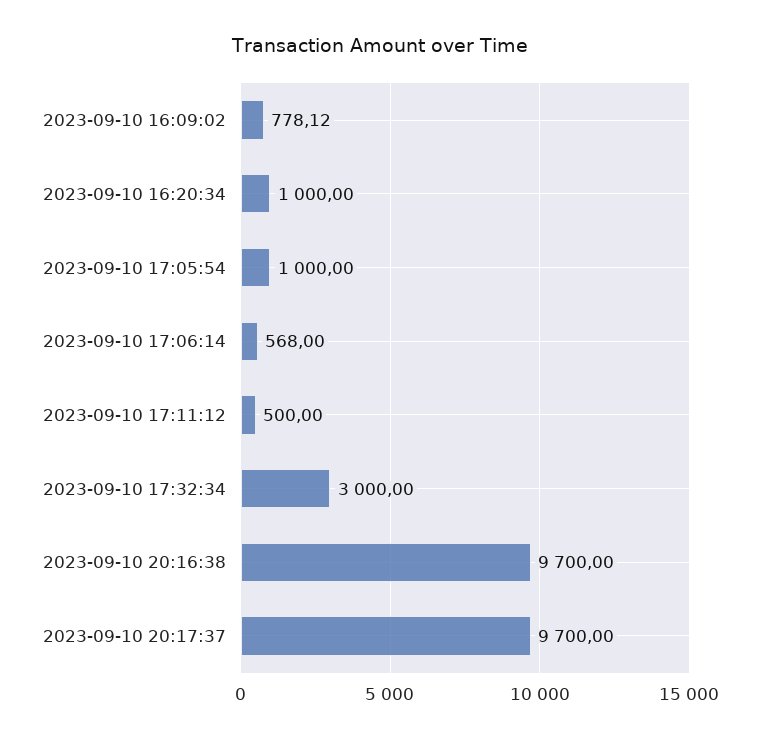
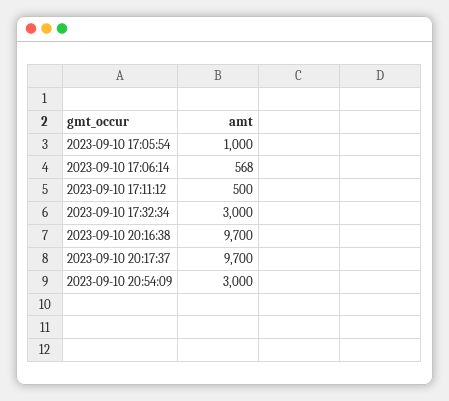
2023-09-10 16:09:02: 778.12 -> none
2023-09-10 16:20:34: 1000 -> none
2023-09-10 20:54:09: none -> 3000

